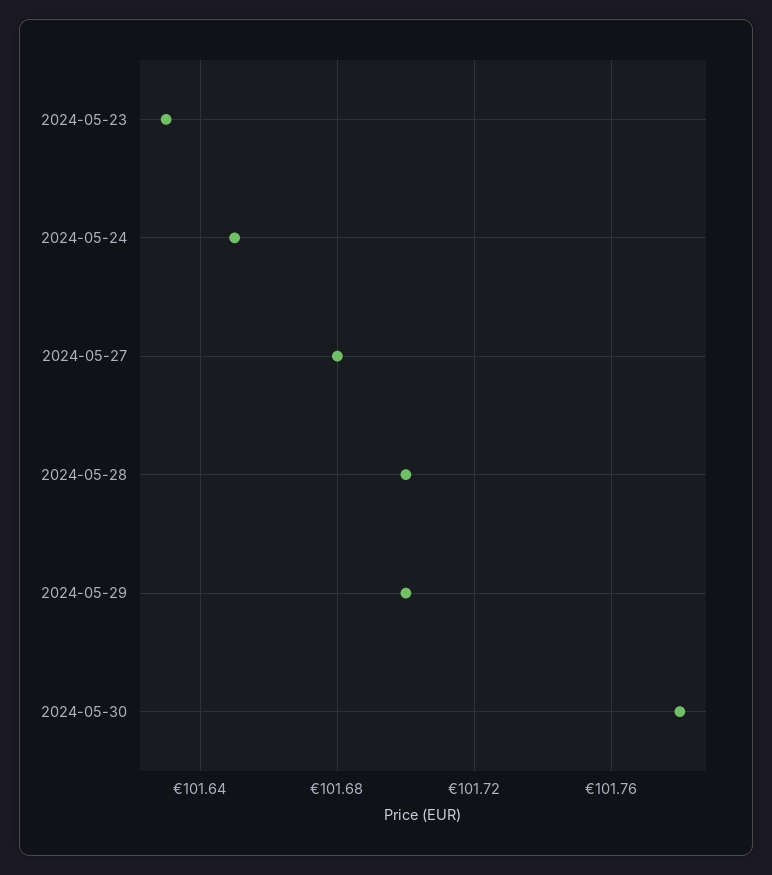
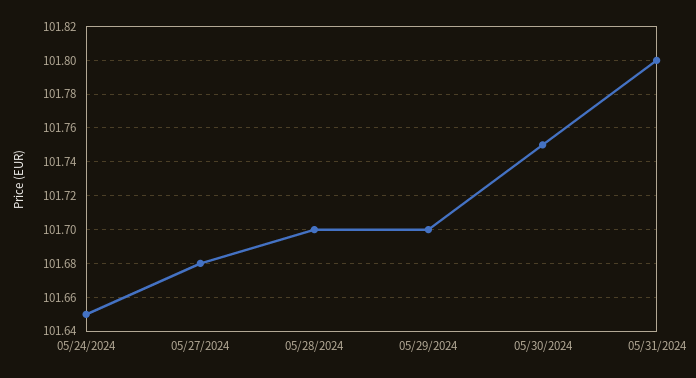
2024-05-23: 101.63 -> none
2024-05-30: 101.78 -> 101.75
05/31/2024: none -> 101.8

